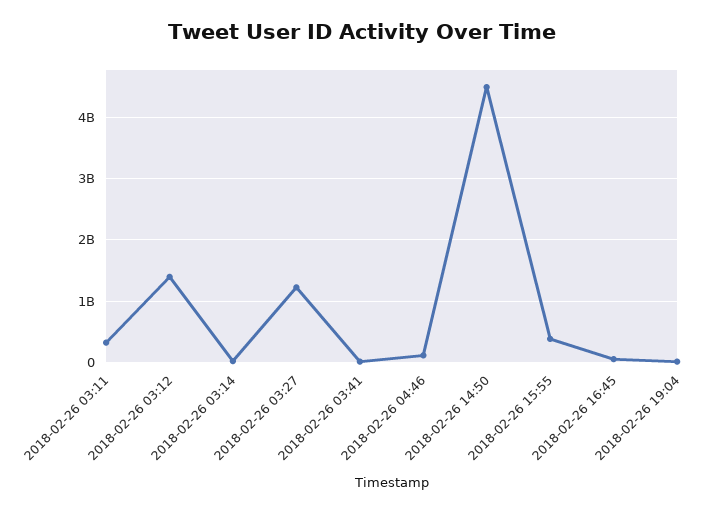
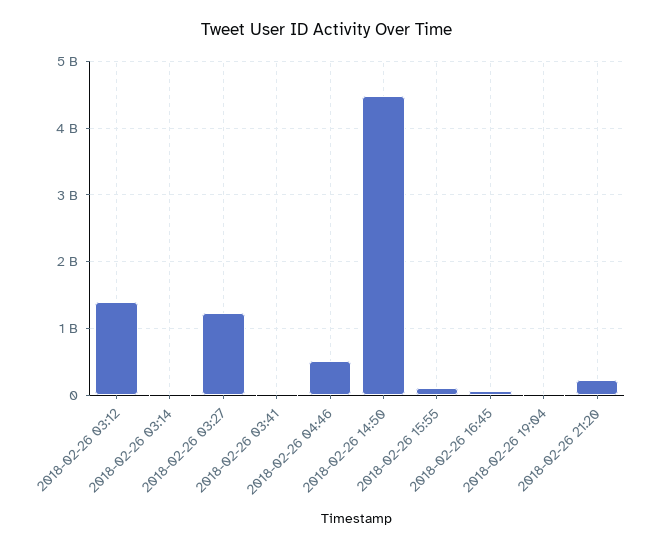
2018-02-26 03:11: 300000000 -> none
2018-02-26 04:46: 100000000 -> 500000000
2018-02-26 15:55: 400000000 -> 100000000
2018-02-26 21:20: none -> 200000000

